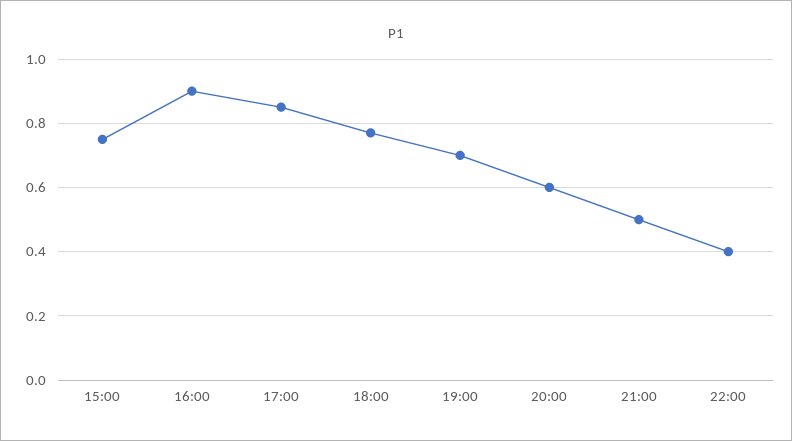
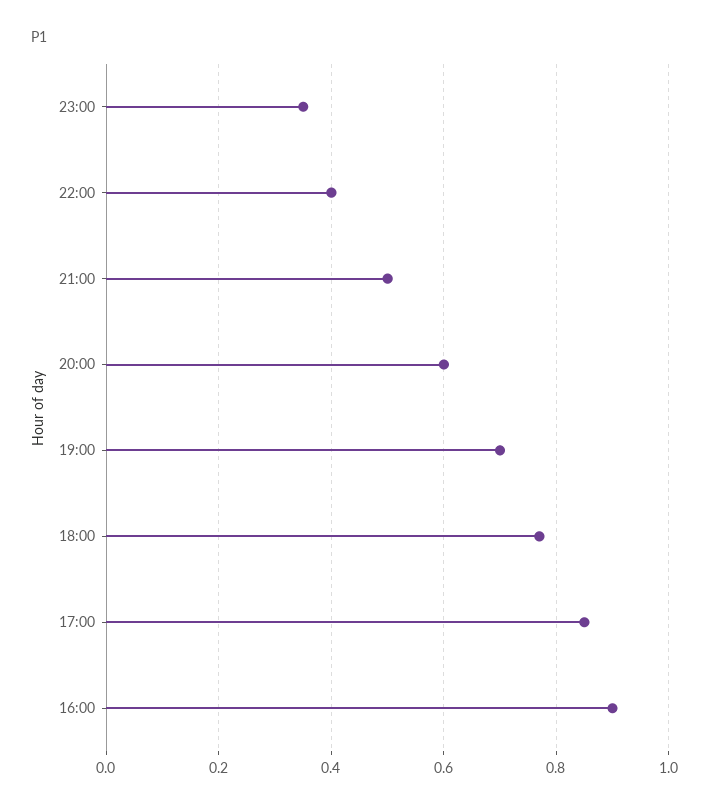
15:00: 0.75 -> none
23:00: none -> 0.35

